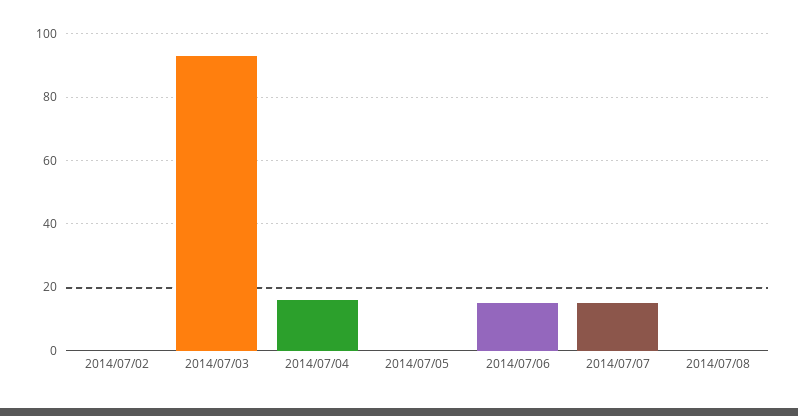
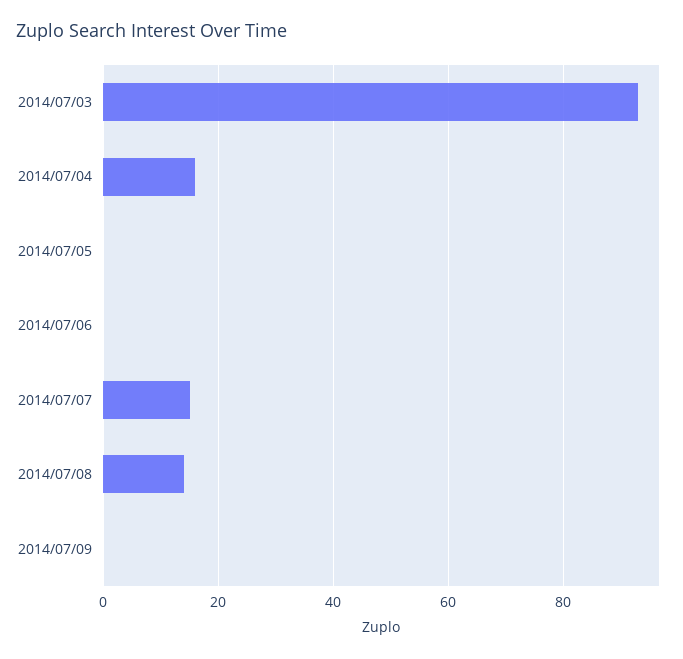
2014/07/02: 0 -> none
2014/07/06: 15 -> 0
2014/07/08: 0 -> 15
2014/07/09: none -> 0

